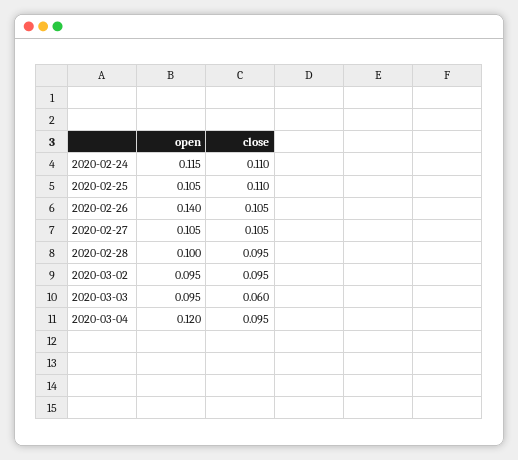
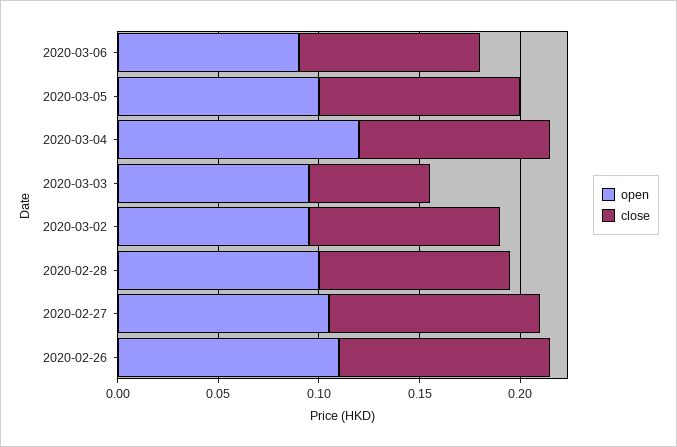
open, 2020-02-24: 0.115 -> none
close, 2020-02-24: 0.11 -> none
open, 2020-02-25: 0.105 -> none
close, 2020-02-25: 0.11 -> none
open, 2020-02-26: 0.14 -> 0.11
open, 2020-03-06: none -> 0.09
close, 2020-03-06: none -> 0.09
open, 2020-03-05: none -> 0.1
close, 2020-03-05: none -> 0.1

